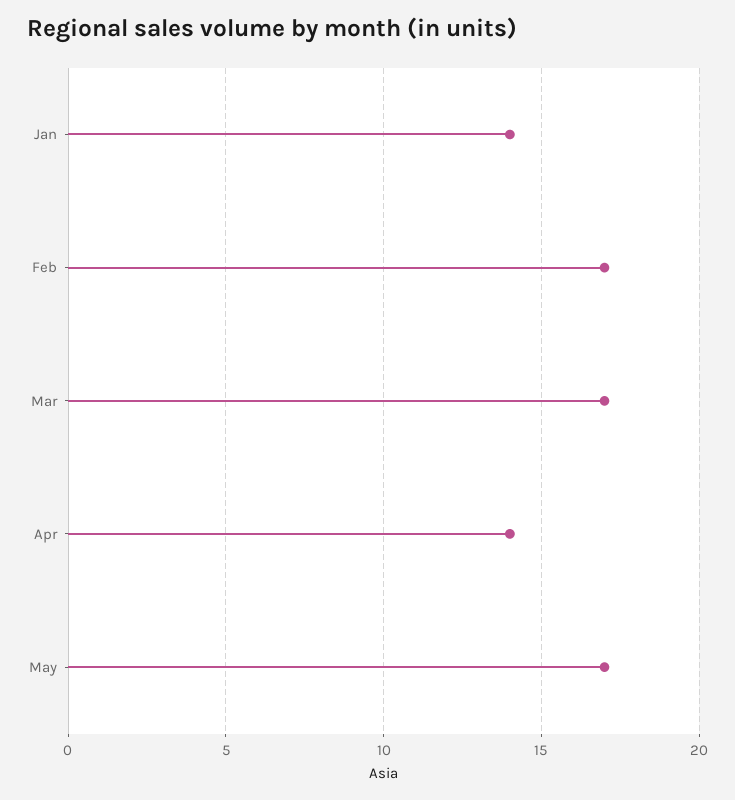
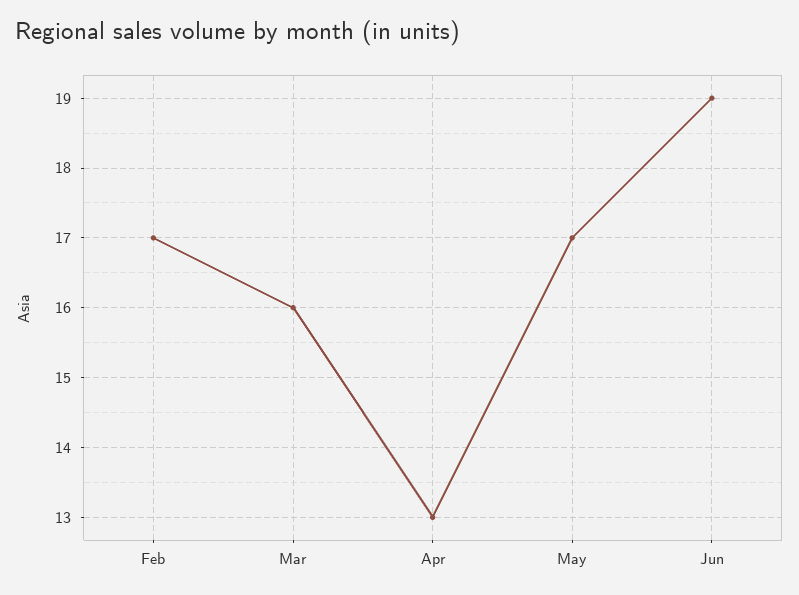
Jan: 14 -> none
Mar: 17 -> 16
Apr: 14 -> 13
Jun: none -> 19

